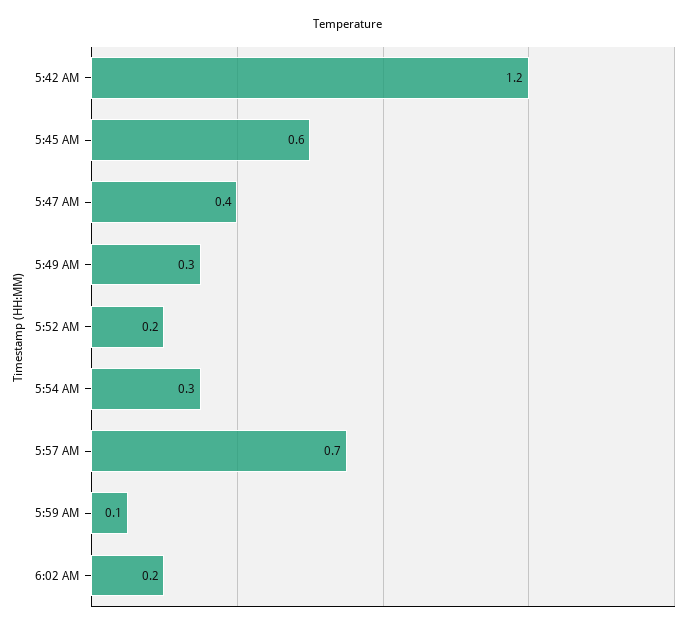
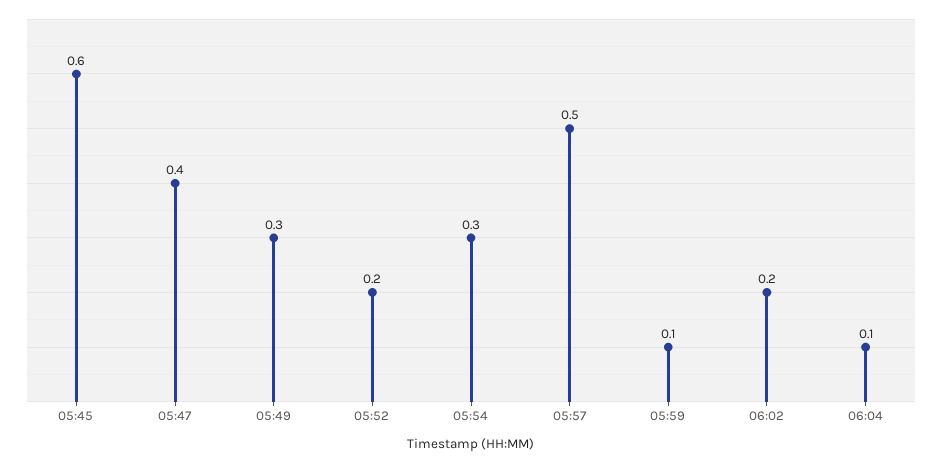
5:42 AM: 1.2 -> none
5:57 AM: 0.7 -> 0.5
06:04: none -> 0.1

